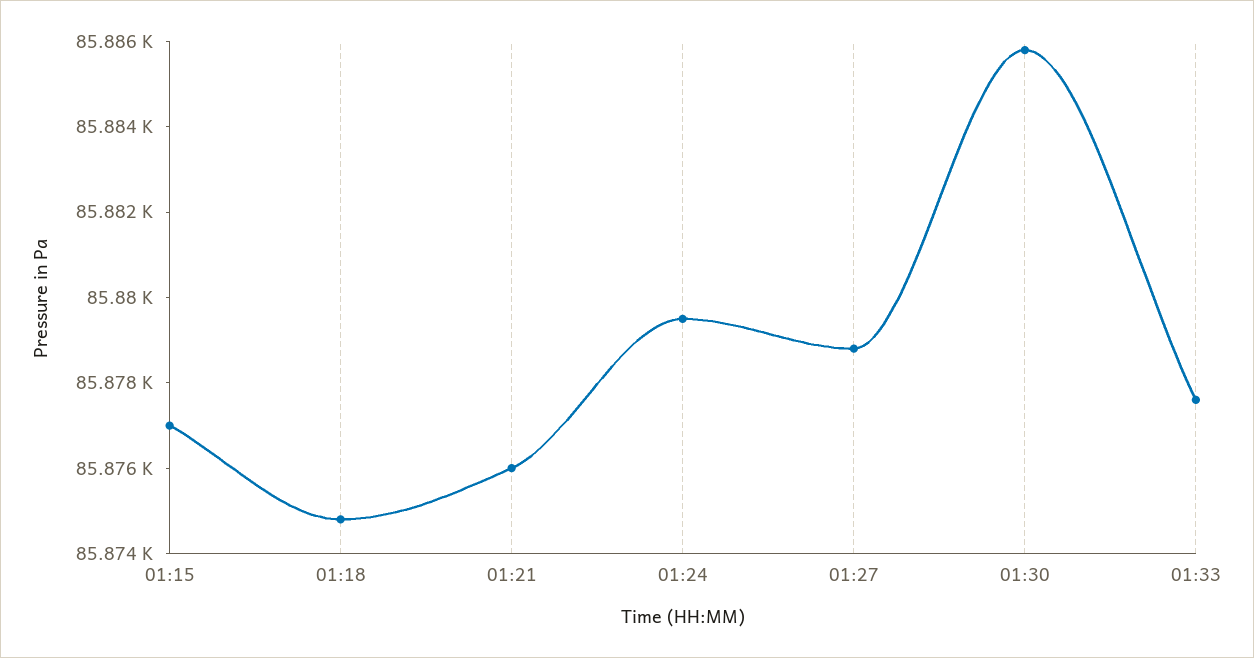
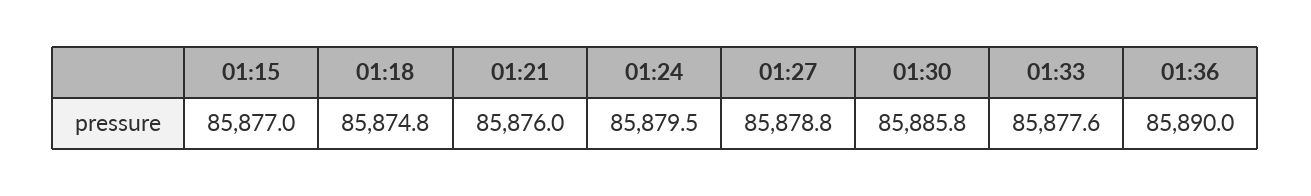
01:36: none -> 85890

